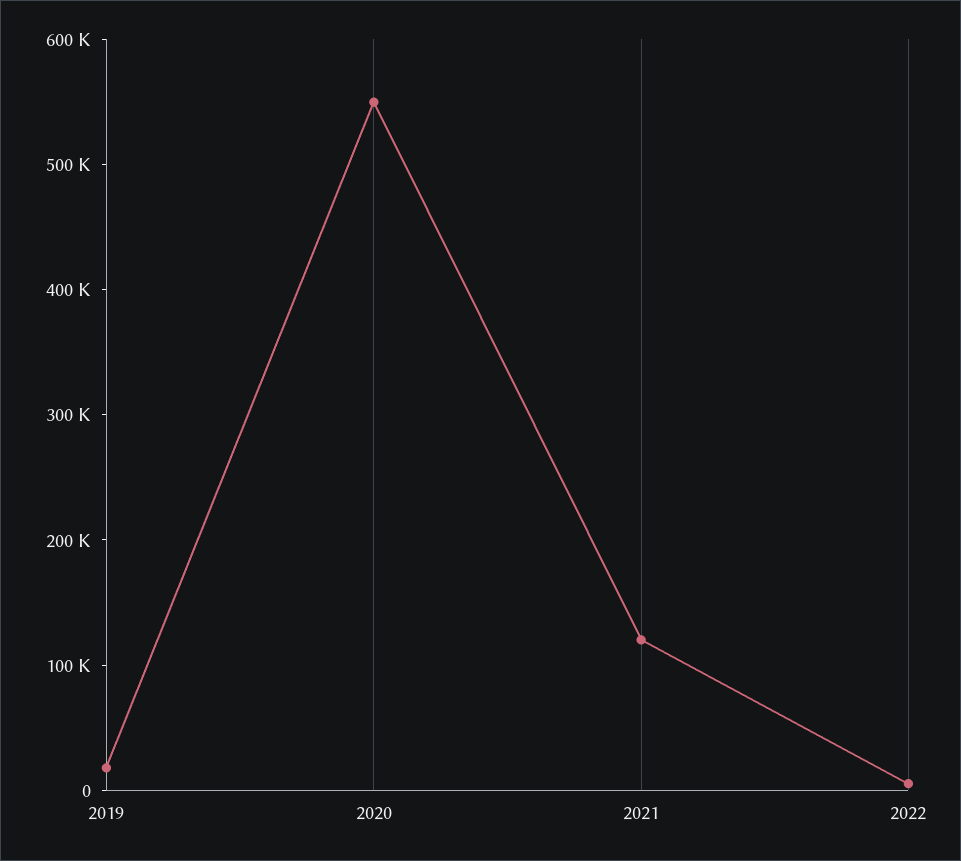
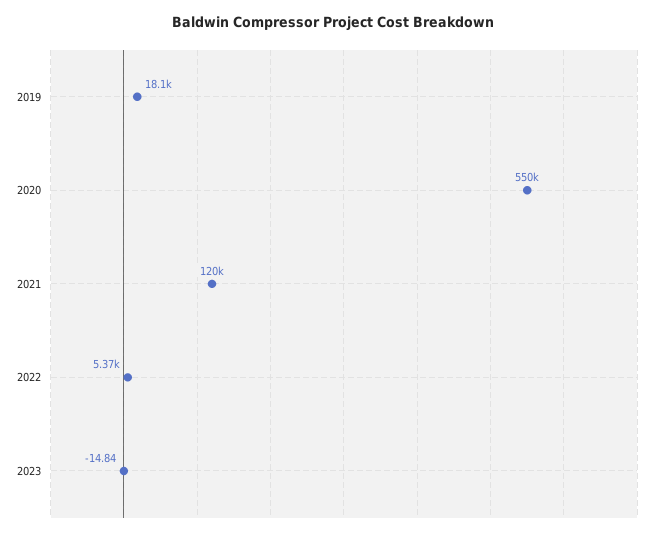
2023: none -> -14.84

